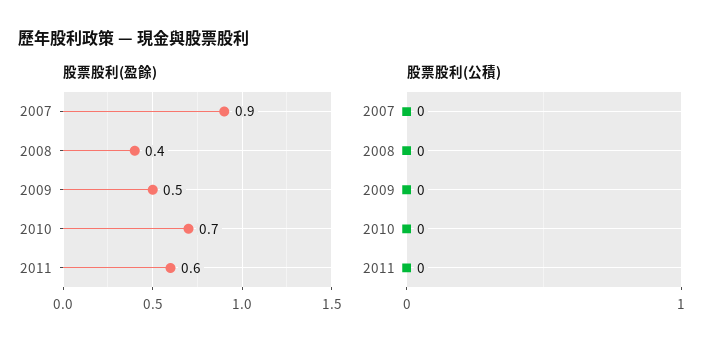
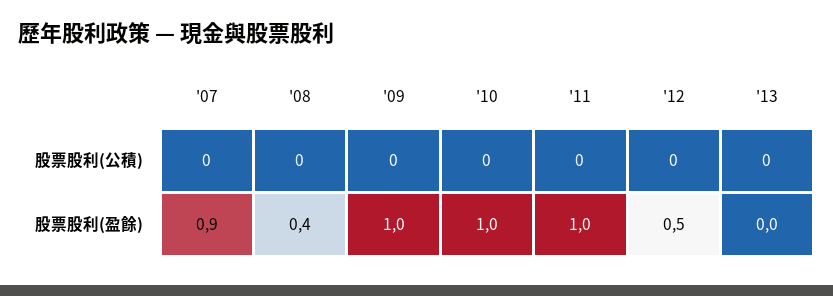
股票股利(盈餘), 2009: 0.5 -> 1
股票股利(盈餘), 2010: 0.7 -> 1
股票股利(盈餘), 2011: 0.6 -> 1
股票股利(公積), '12: none -> 0
股票股利(公積), '13: none -> 0
股票股利(盈餘), '12: none -> 0.5
股票股利(盈餘), '13: none -> 0

